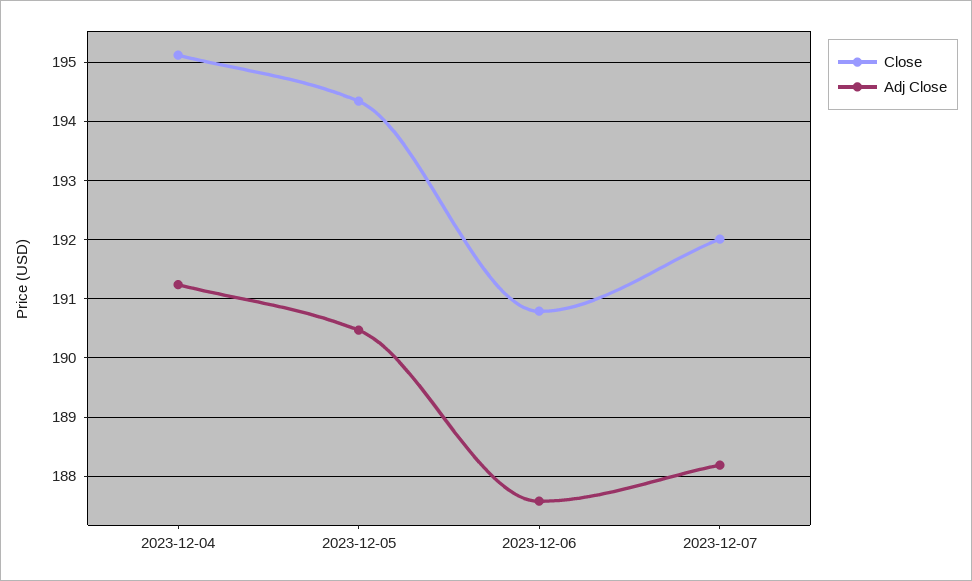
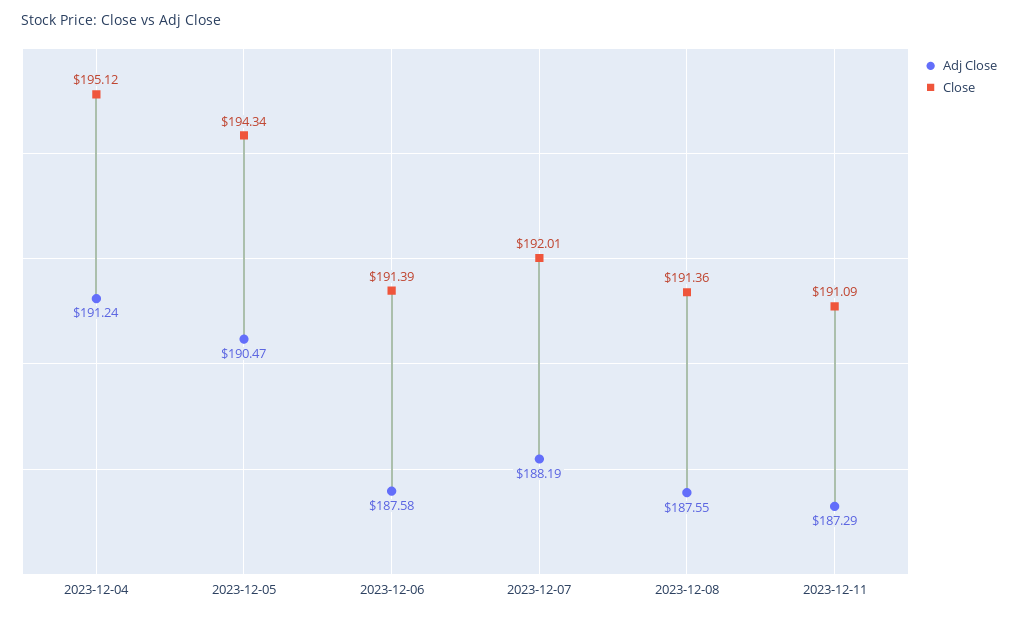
Close, 2023-12-06: 190.8 -> 191.39
Adj Close, 2023-12-08: none -> 187.55
Close, 2023-12-08: none -> 191.36
Adj Close, 2023-12-11: none -> 187.29
Close, 2023-12-11: none -> 191.09

